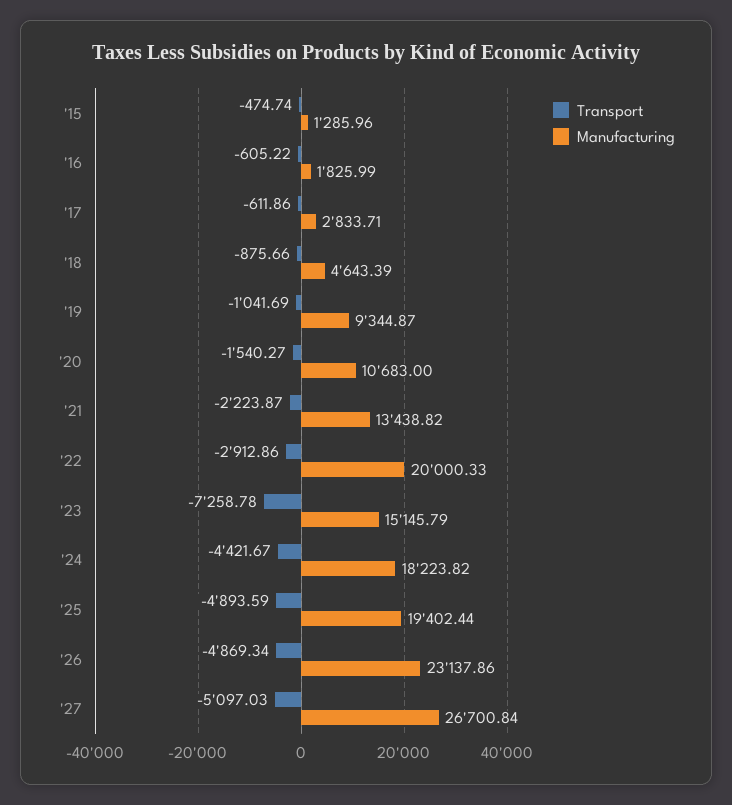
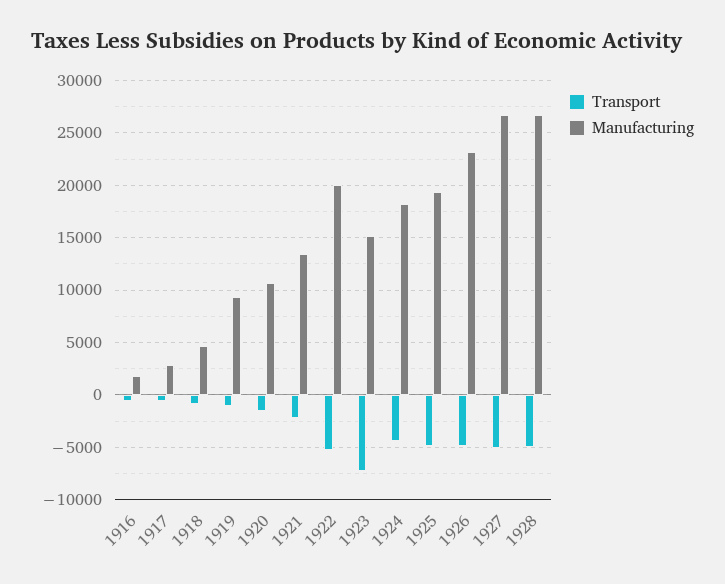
Transport, '15: -474.74 -> none
Manufacturing, '15: 1285.96 -> none
Transport, '22: -2912.86 -> -5000
Transport, 1928: none -> -5000
Manufacturing, 1928: none -> 27000

